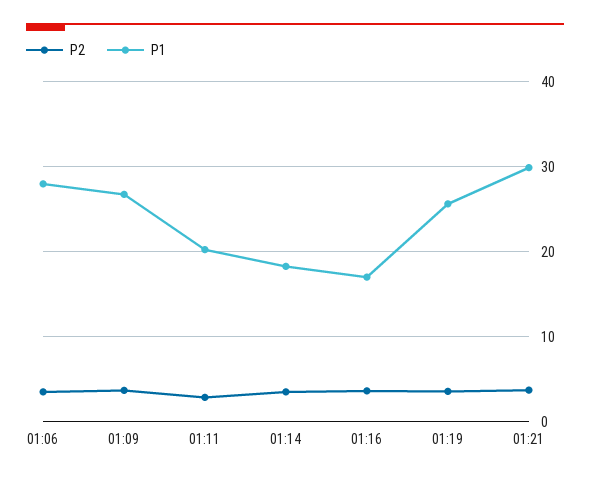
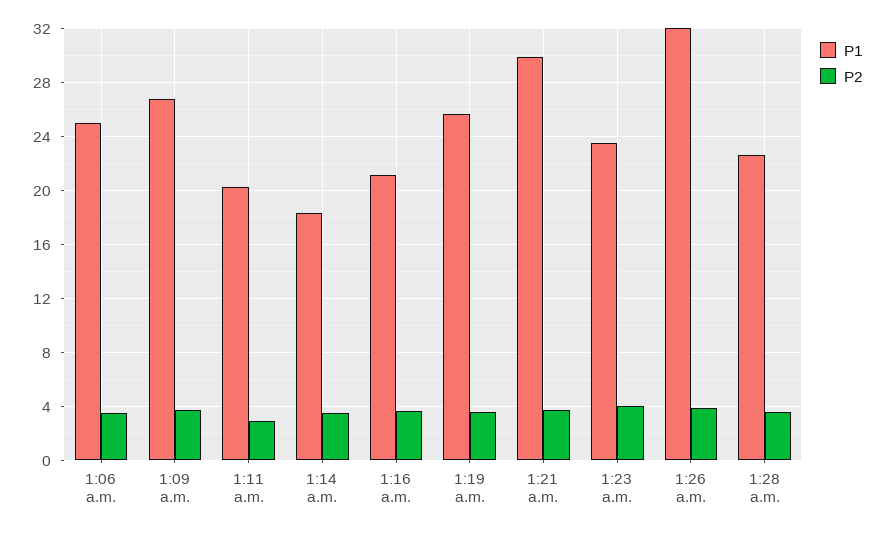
P1, 01:06: 28 -> 25
P1, 01:16: 17 -> 21
P1, 1:23 a.m.: none -> 23.5
P2, 1:23 a.m.: none -> 4
P1, 1:26 a.m.: none -> 32
P2, 1:26 a.m.: none -> 4
P1, 1:28 a.m.: none -> 22.5
P2, 1:28 a.m.: none -> 3.5

